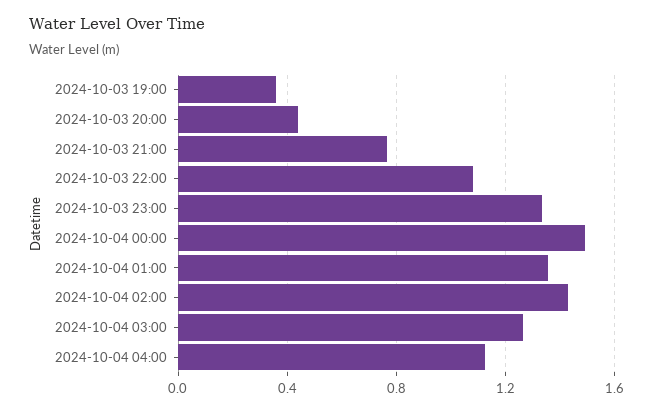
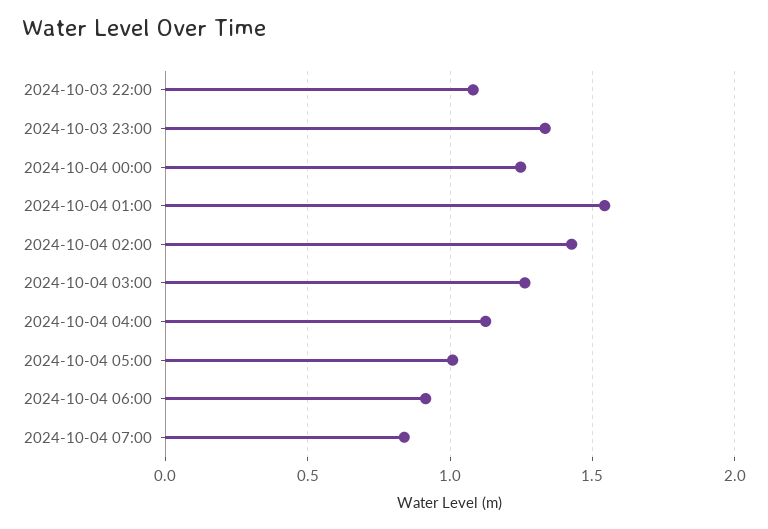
2024-10-03 19:00: 0.35 -> none
2024-10-03 20:00: 0.45 -> none
2024-10-03 21:00: 0.75 -> none
2024-10-04 00:00: 1.5 -> 1.25
2024-10-04 01:00: 1.35 -> 1.55
2024-10-04 05:00: none -> 1
2024-10-04 06:00: none -> 0.9
2024-10-04 07:00: none -> 0.85

